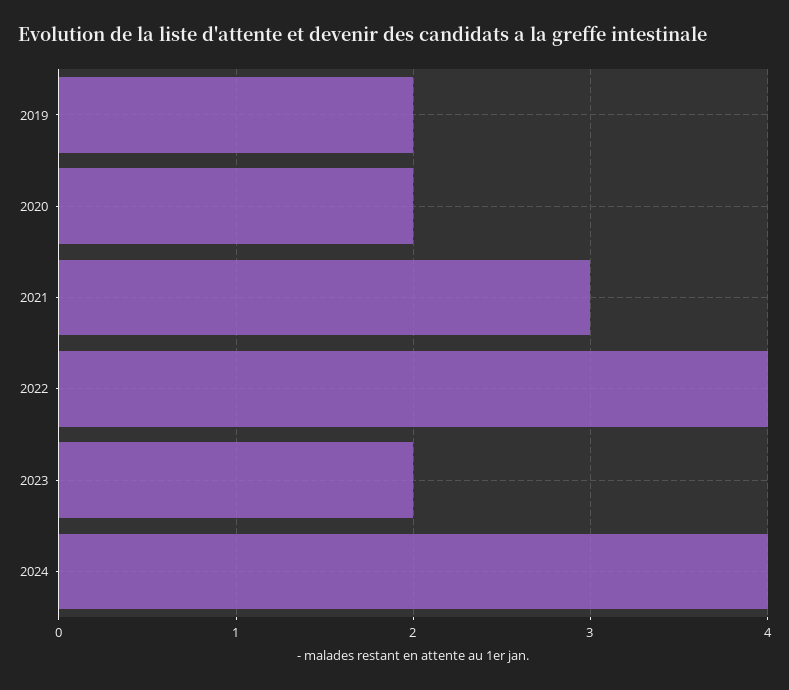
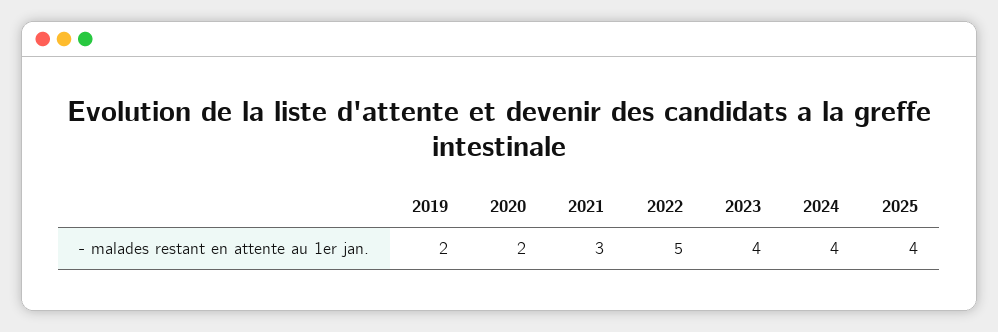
2022: 4 -> 5
2023: 2 -> 4
2025: none -> 4

